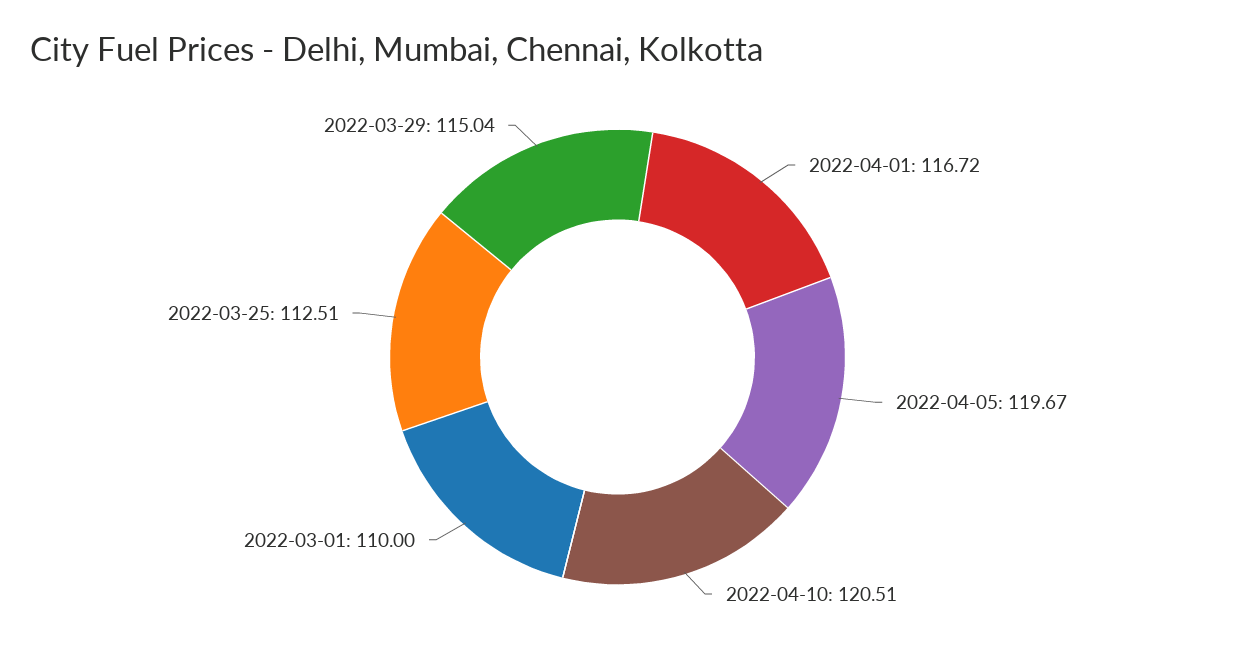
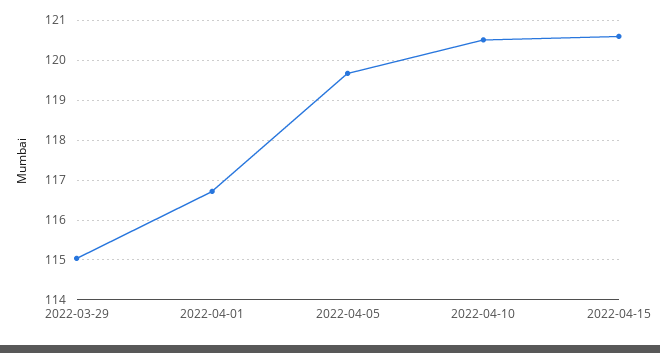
2022-03-01: 110 -> none
2022-03-25: 112.51 -> none
2022-04-15: none -> 120.6

